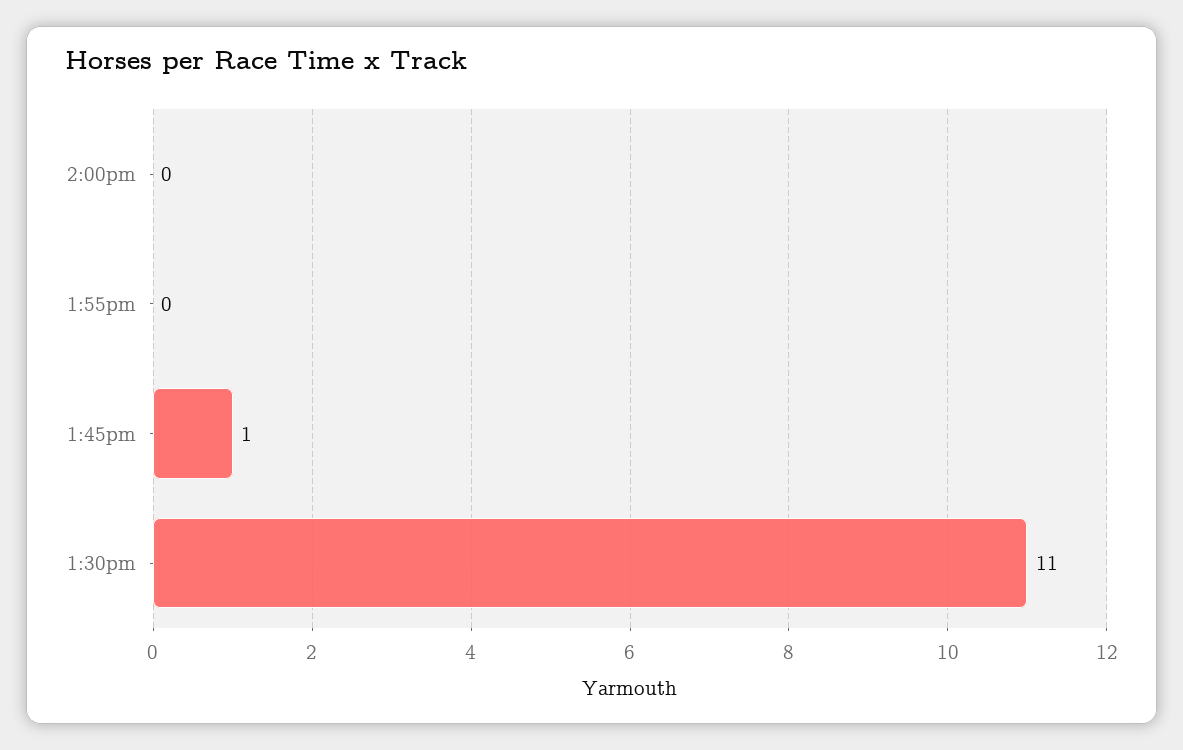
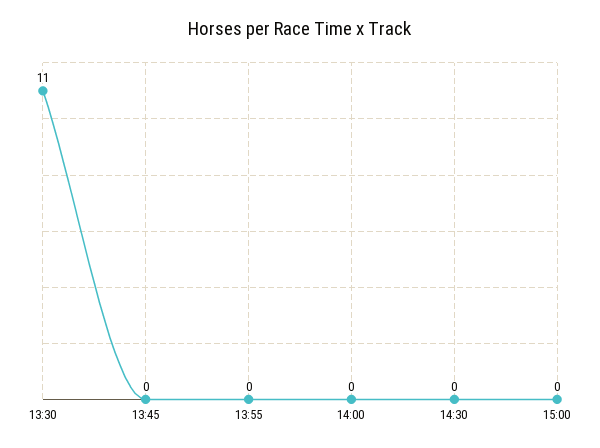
1:45pm: 1 -> 0
14:30: none -> 0
15:00: none -> 0

